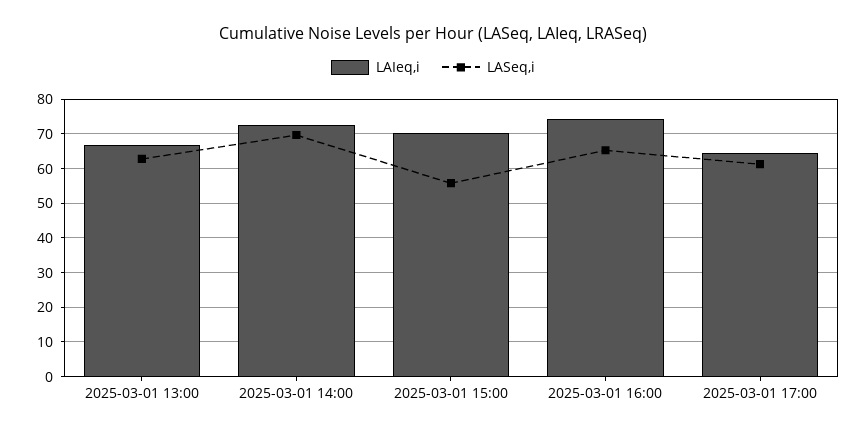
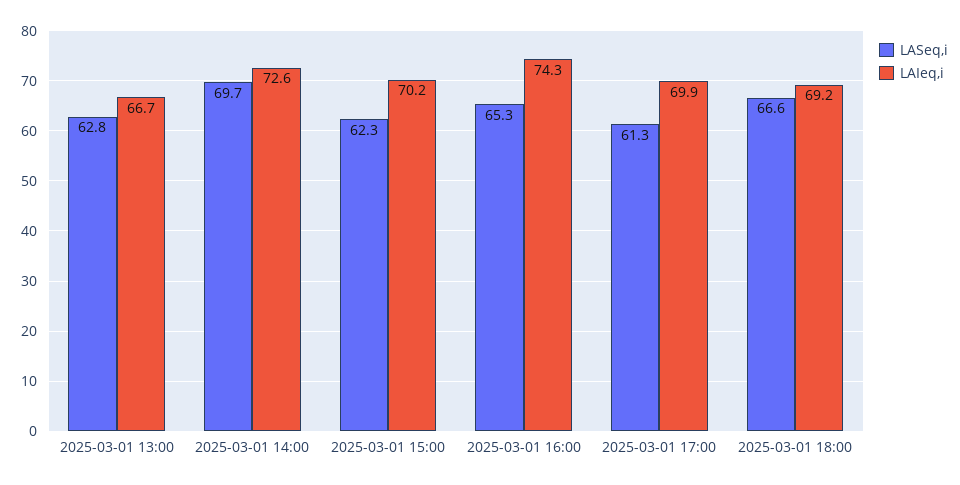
LASeq,i, 2025-03-01 15:00: 56 -> 62.3
LAIeq,i, 2025-03-01 17:00: 64 -> 69.9
LASeq,i, 2025-03-01 18:00: none -> 66.6
LAIeq,i, 2025-03-01 18:00: none -> 69.2

